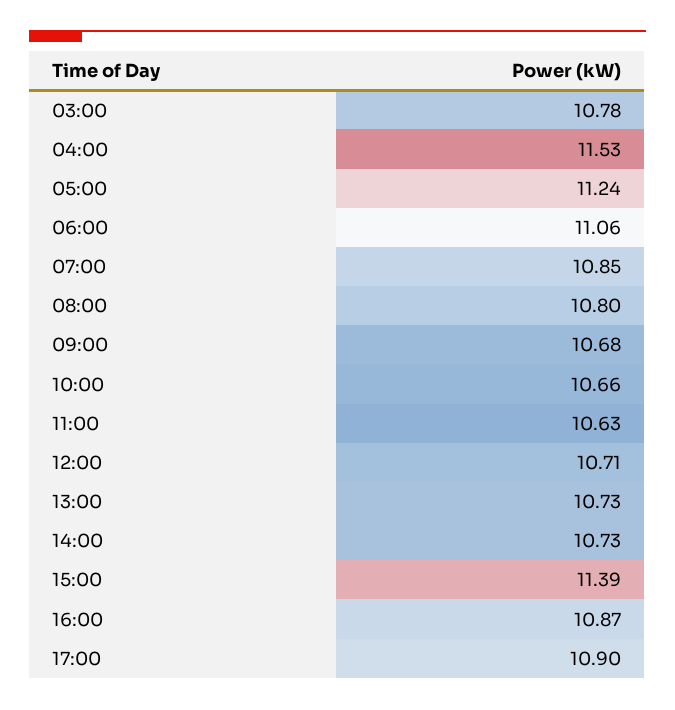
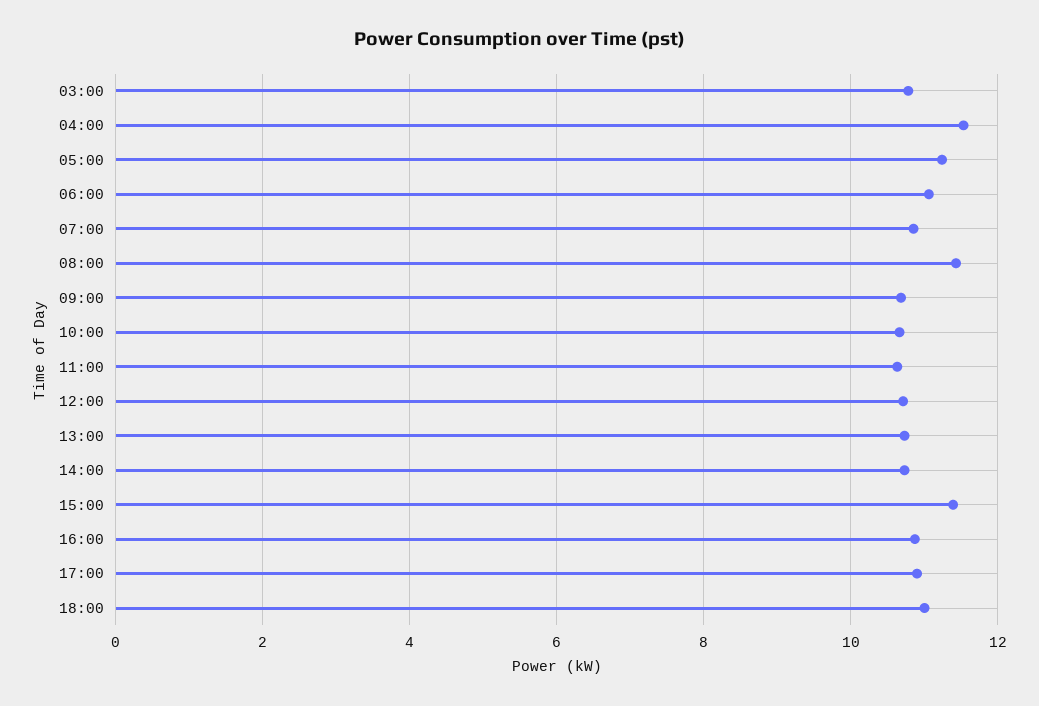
08:00: 10.8 -> 11.4
18:00: none -> 11

